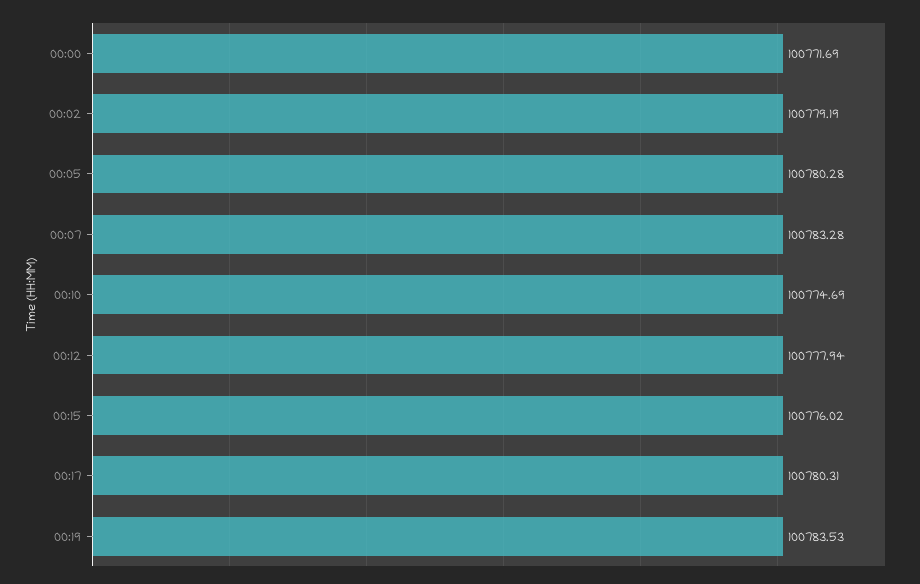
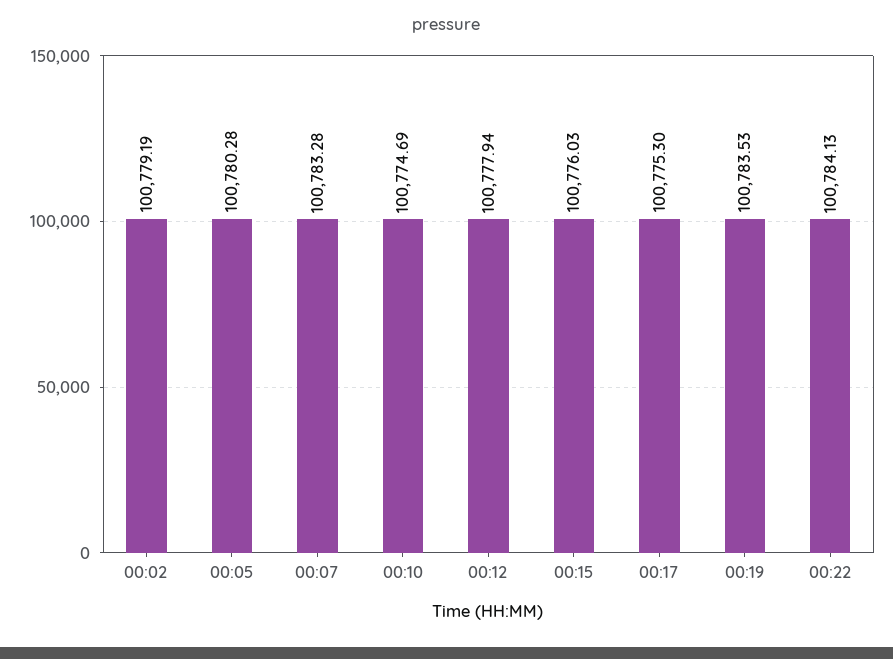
00:00: 100771.69 -> none
00:15: 100776.02 -> 100776.03
00:17: 100780.31 -> 100775.3
00:22: none -> 100784.13

